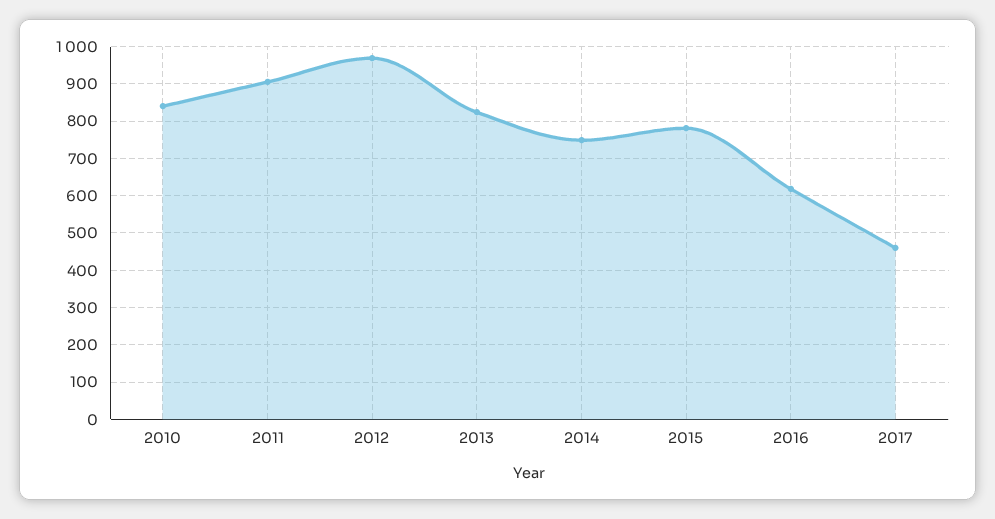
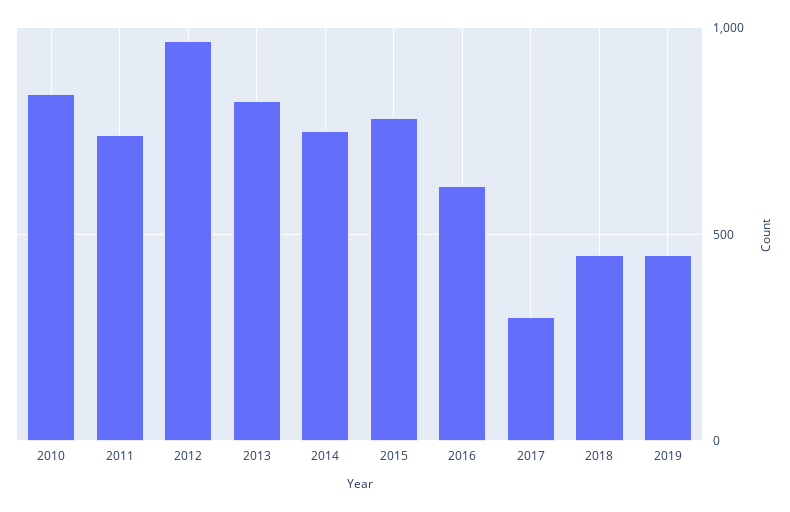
2011: 900 -> 750
2017: 460 -> 300
2018: none -> 450
2019: none -> 450

